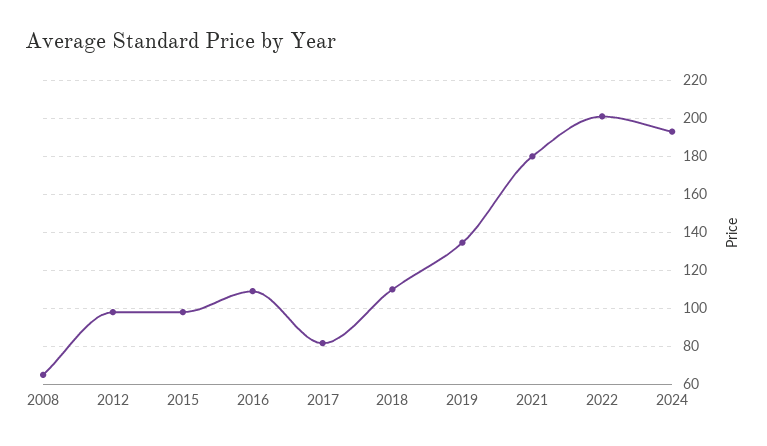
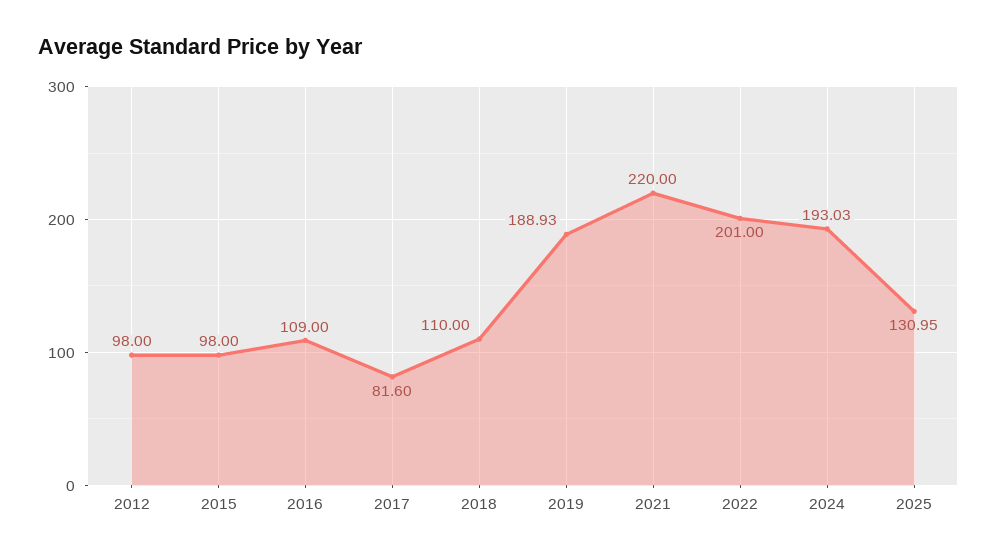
2008: 65 -> none
2019: 135 -> 188.93
2021: 180 -> 220
2025: none -> 130.95

